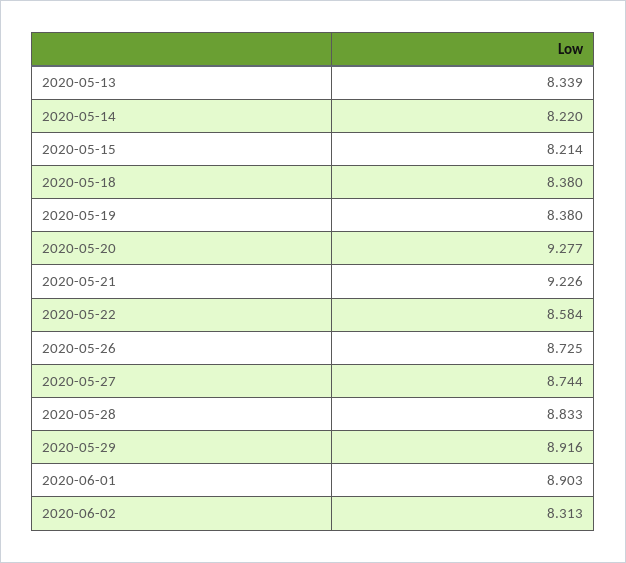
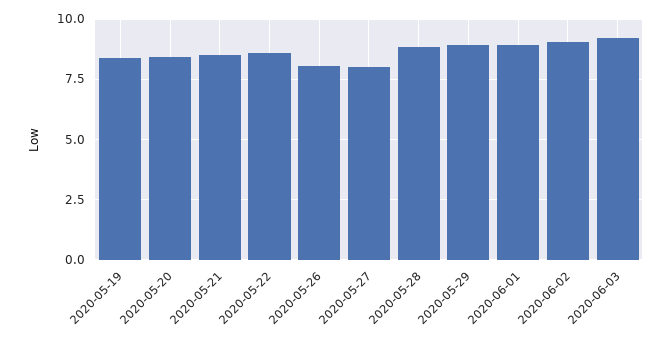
2020-05-13: 8.339 -> none
2020-05-14: 8.22 -> none
2020-05-15: 8.214 -> none
2020-05-18: 8.38 -> none
2020-05-20: 9.277 -> 8.5
2020-05-21: 9.226 -> 8.5
2020-05-26: 8.725 -> 8
2020-05-27: 8.744 -> 8
2020-06-02: 8.313 -> 9
2020-06-03: none -> 9.25

